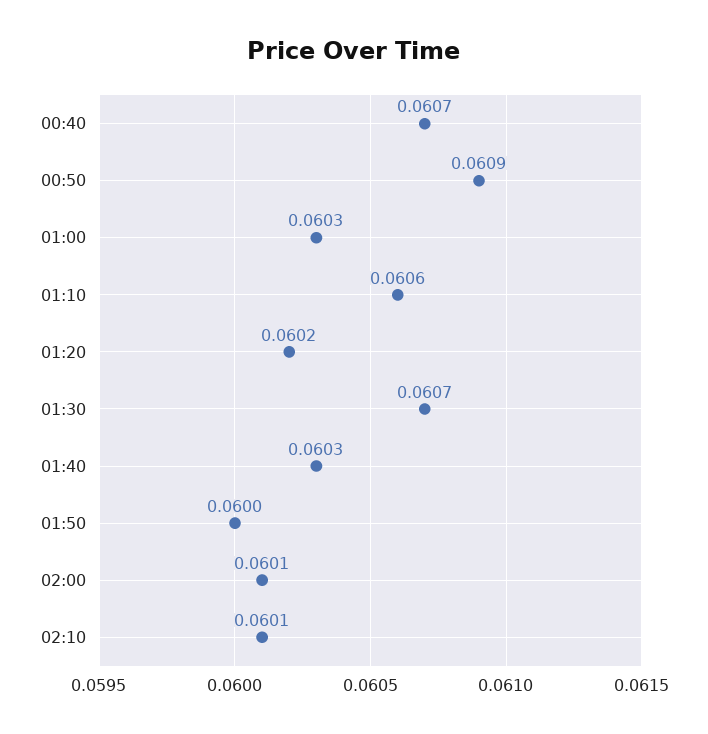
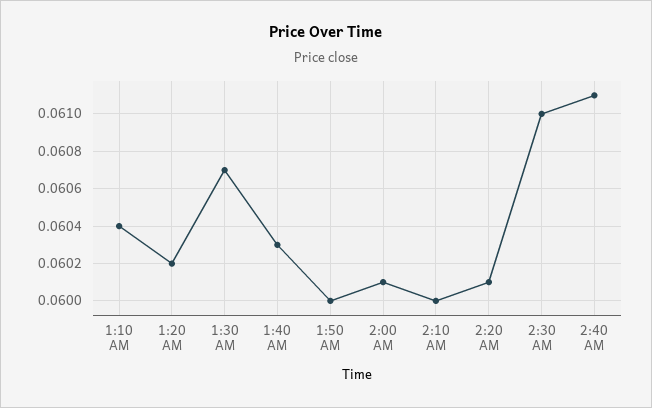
00:40: 0.0607 -> none
00:50: 0.0609 -> none
01:00: 0.0603 -> none
01:10: 0.0606 -> 0.0604
02:10: 0.0601 -> 0.06
2:20 AM: none -> 0.0601
2:30 AM: none -> 0.061
2:40 AM: none -> 0.0611

